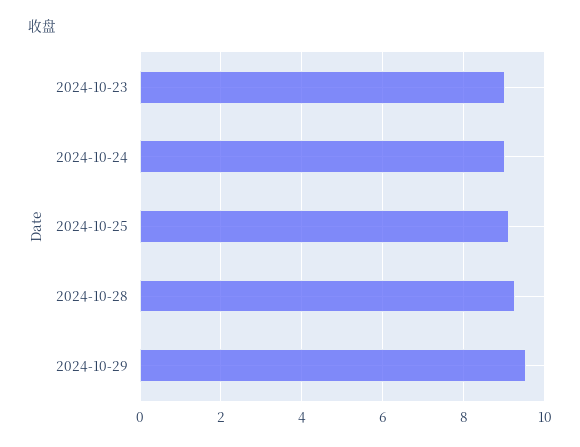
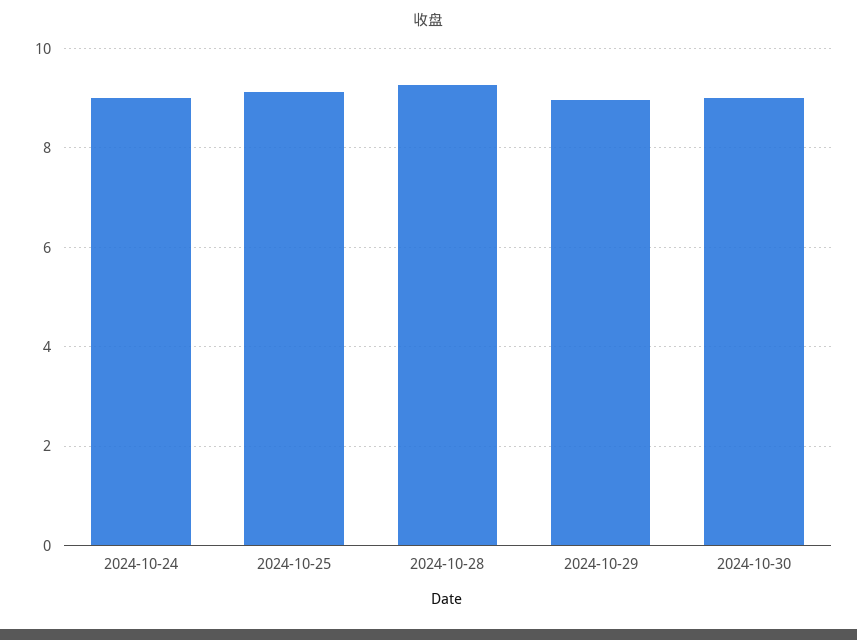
2024-10-23: 9 -> none
2024-10-29: 9.6 -> 9
2024-10-30: none -> 9

